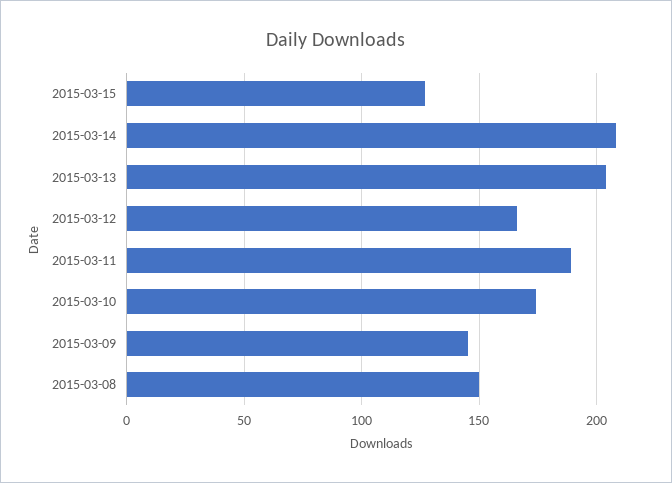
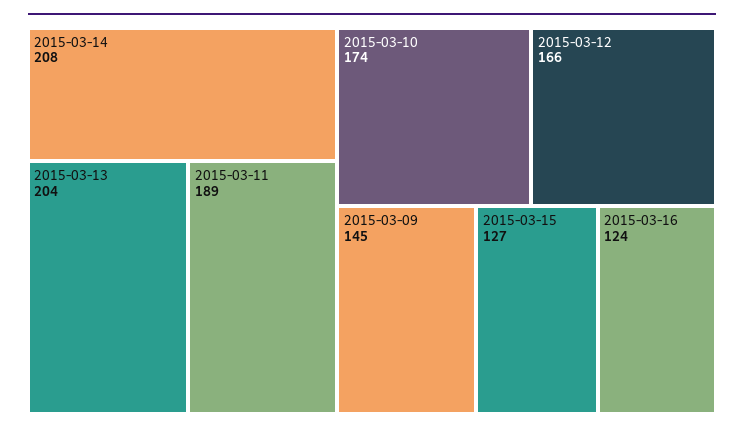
2015-03-08: 150 -> none
2015-03-16: none -> 124

